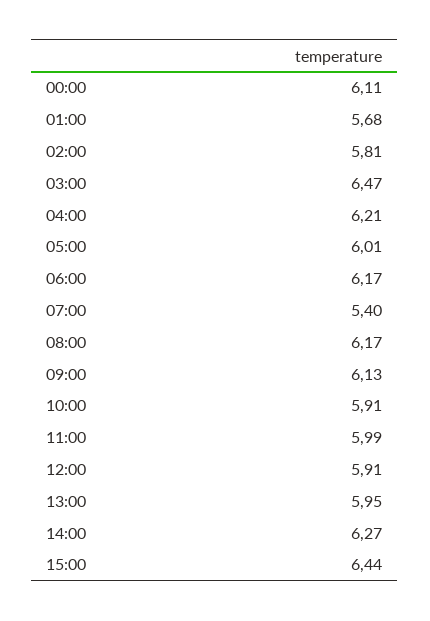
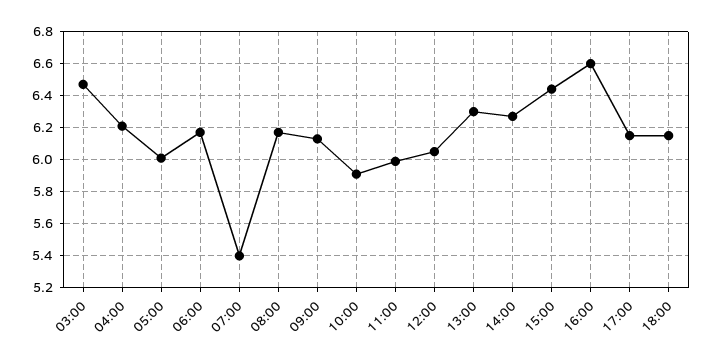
00:00: 6.11 -> none
01:00: 5.68 -> none
02:00: 5.81 -> none
12:00: 5.91 -> 6.05
13:00: 5.95 -> 6.3
16:00: none -> 6.6
17:00: none -> 6.15
18:00: none -> 6.15

